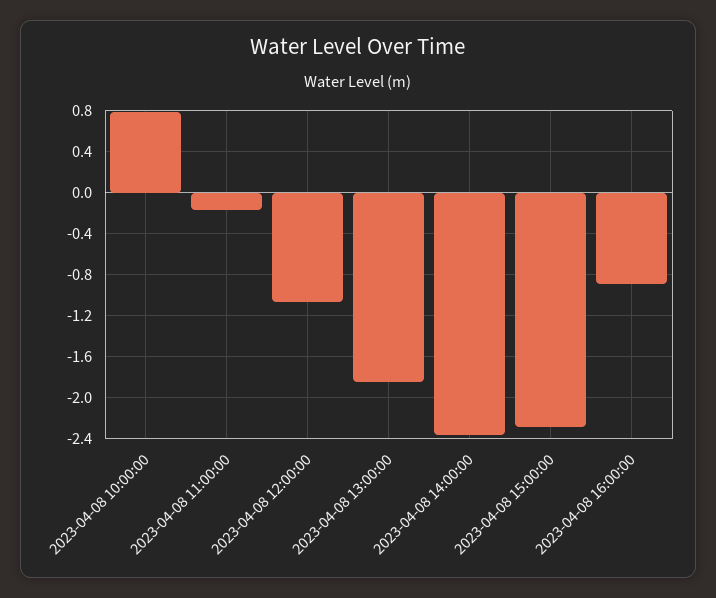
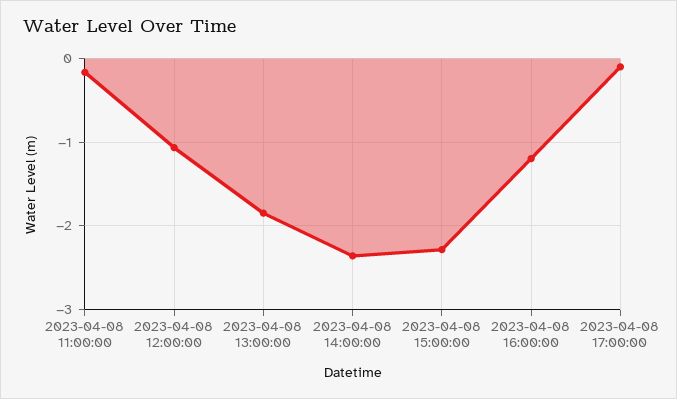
2023-04-08 10:00:00: 0.8 -> none
2023-04-08 16:00:00: -0.9 -> -1.2
2023-04-08 17:00:00: none -> -0.1

